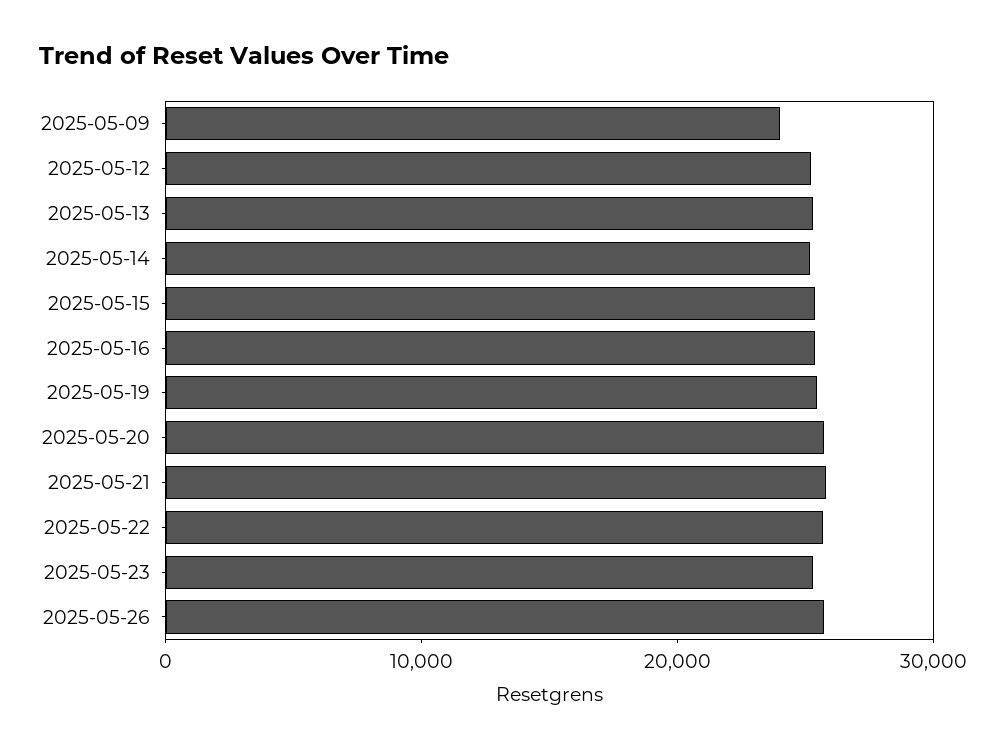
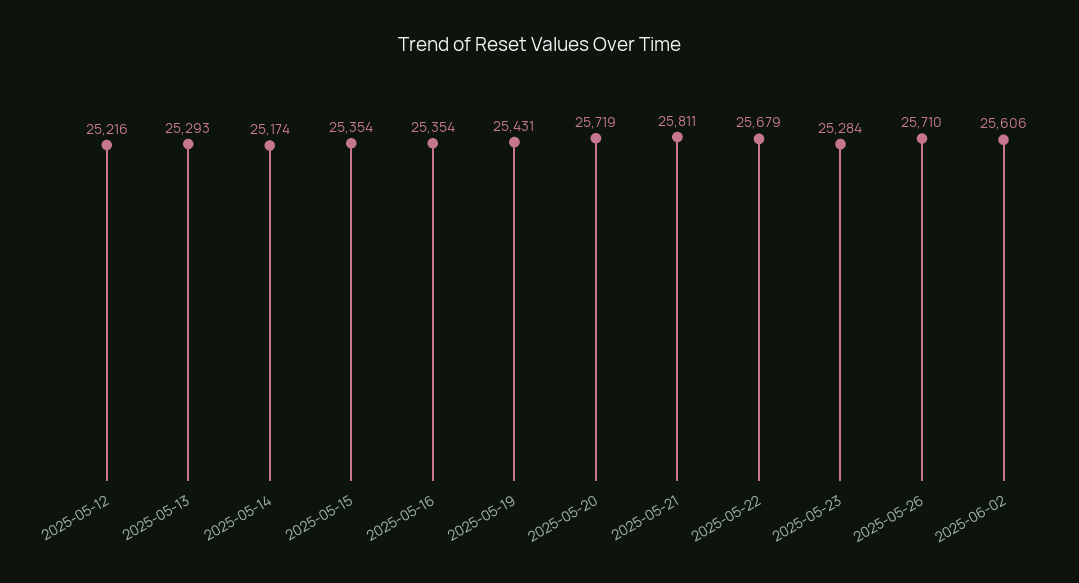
2025-05-09: 24000 -> none
2025-06-02: none -> 25606

